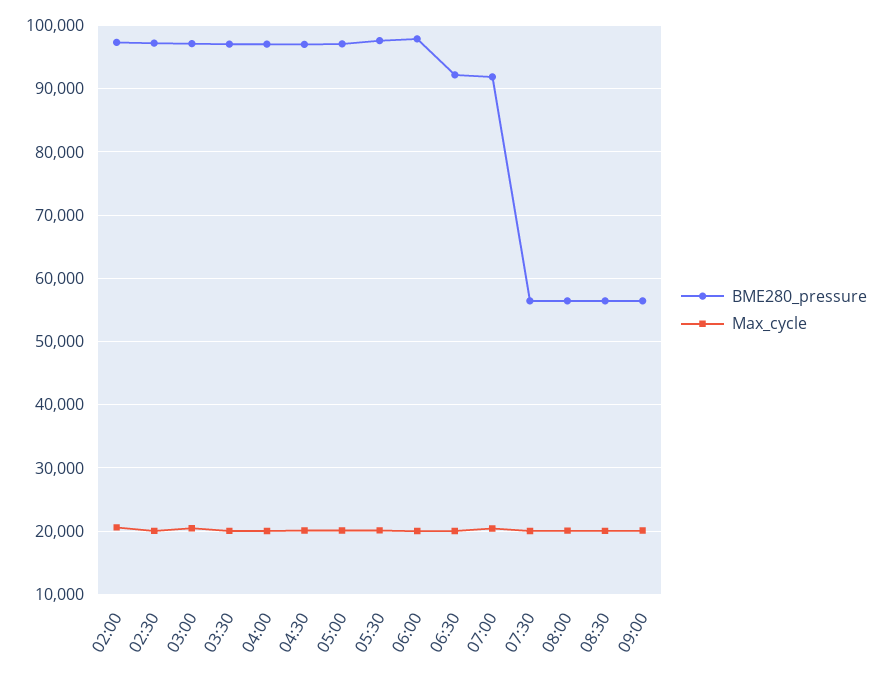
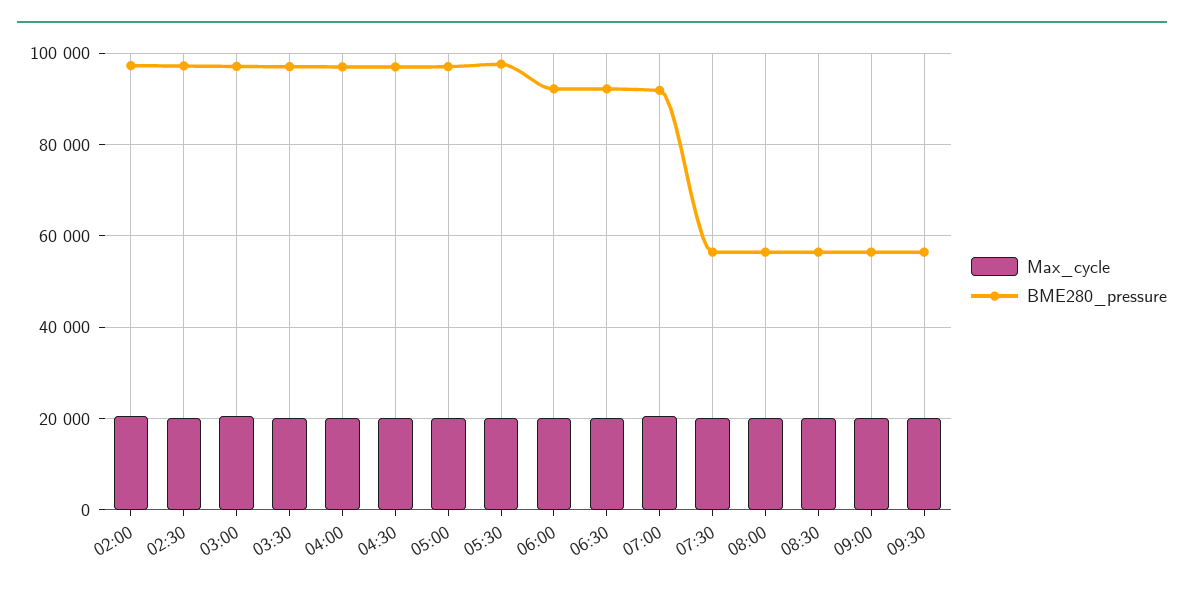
BME280_pressure, 06:00: 98000 -> 92000
Max_cycle, 09:30: none -> 20000
BME280_pressure, 09:30: none -> 56000

